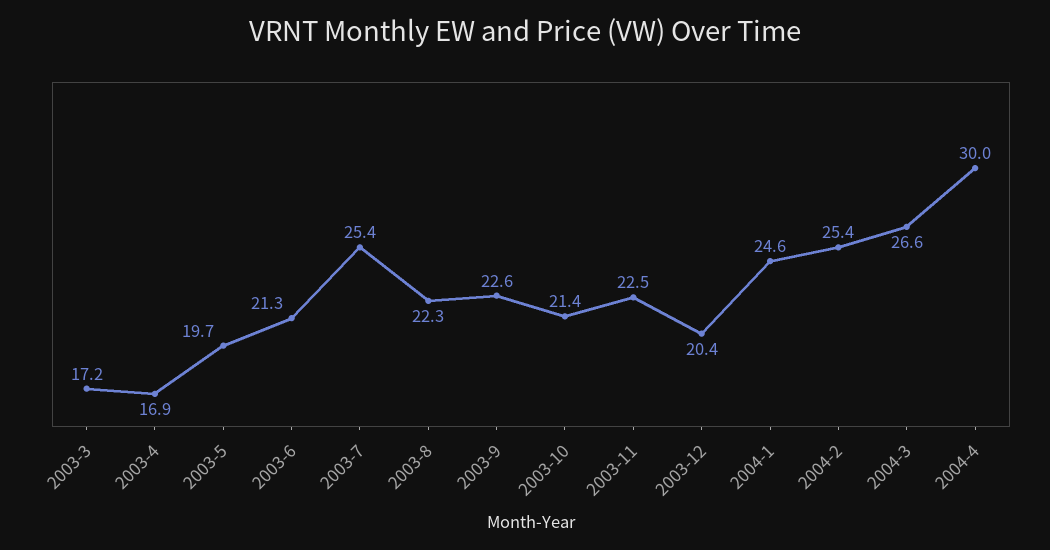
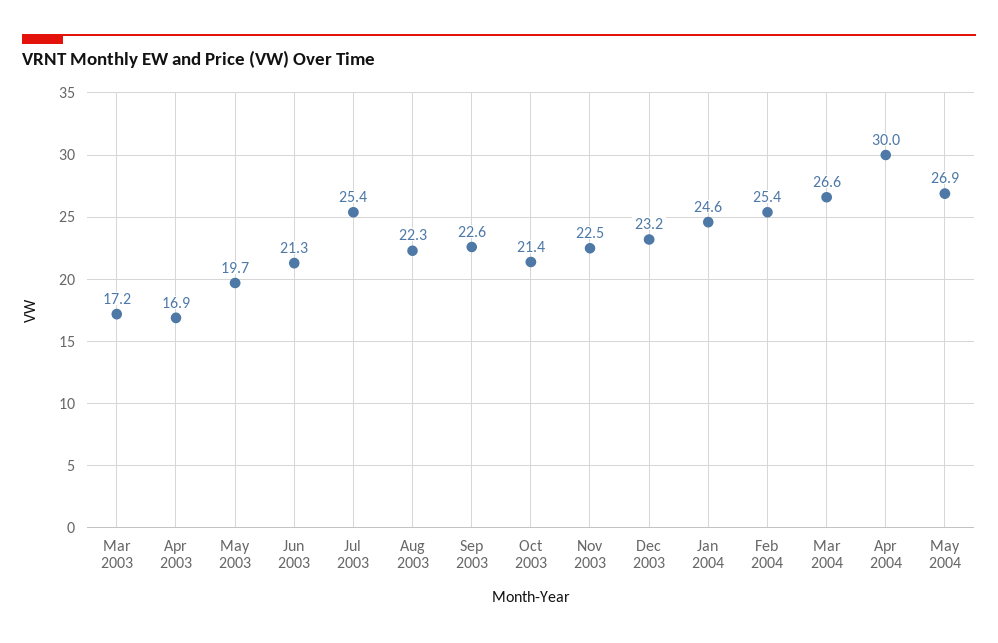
2003-12: 20.4 -> 23.2
May 2004: none -> 26.9

